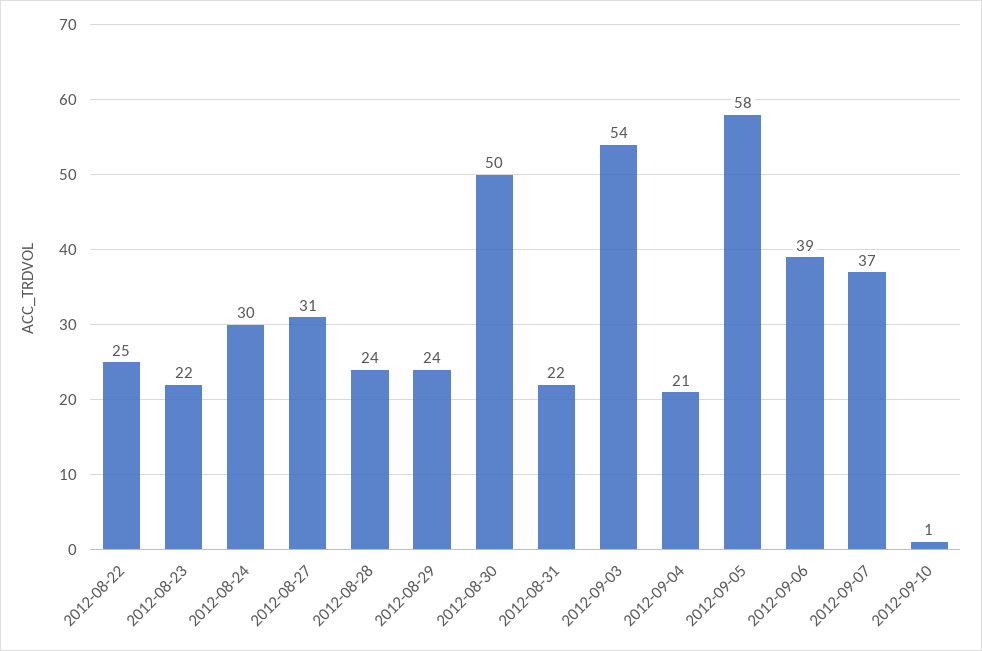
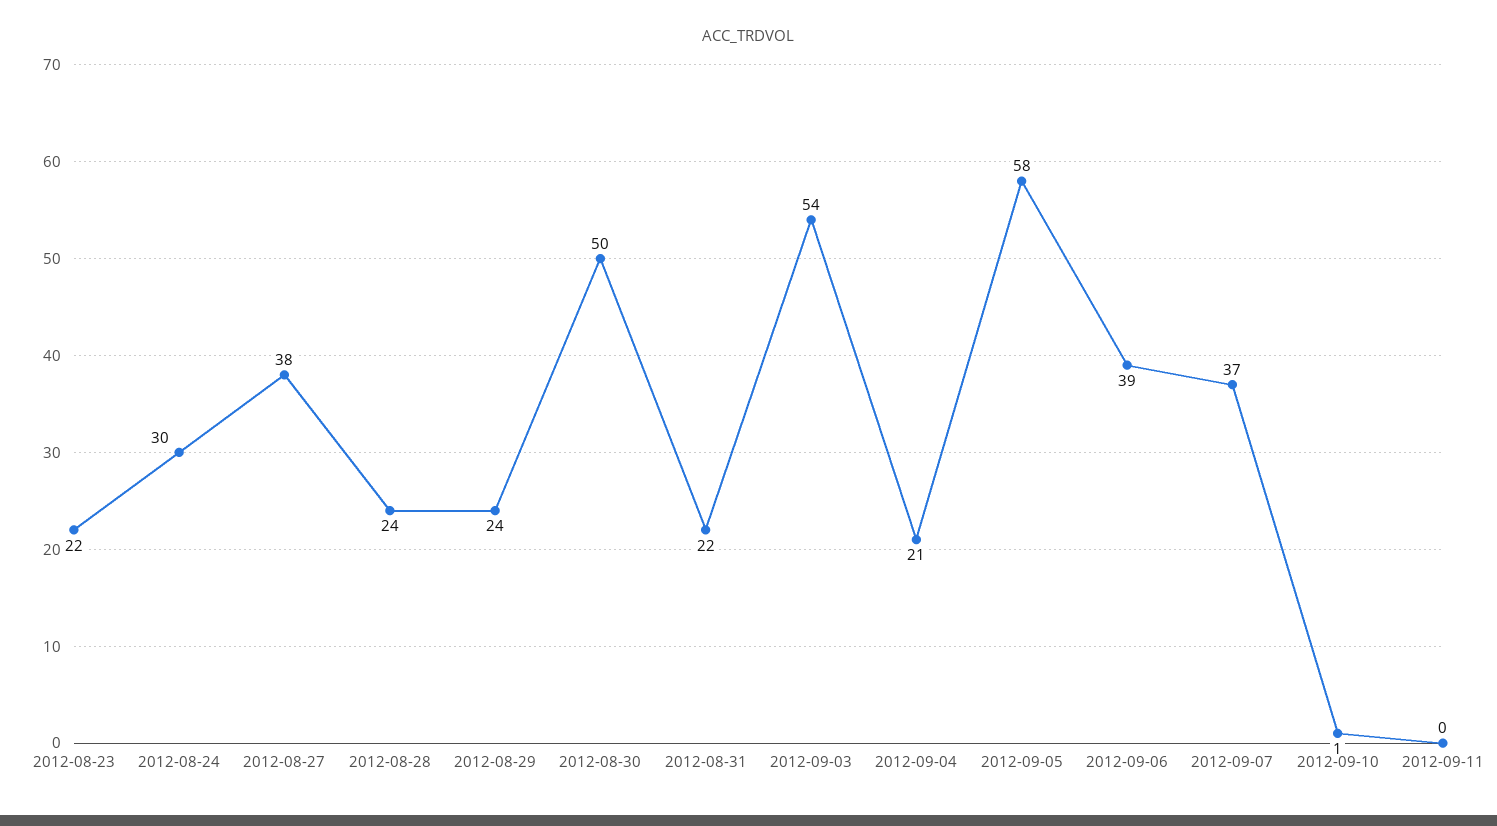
2012-08-22: 25 -> none
2012-08-27: 31 -> 38
2012-09-11: none -> 0

